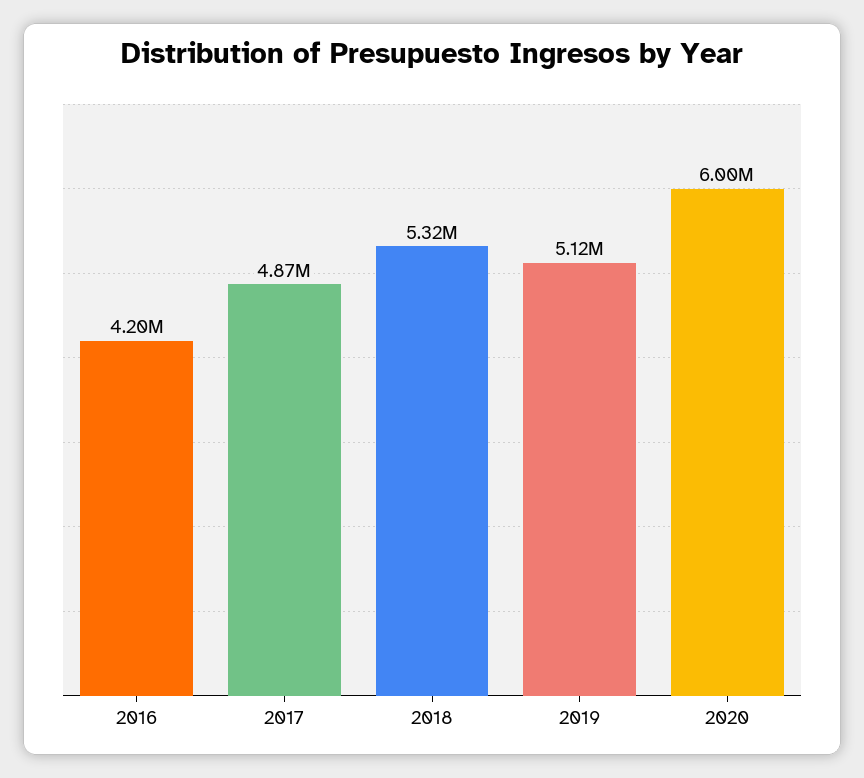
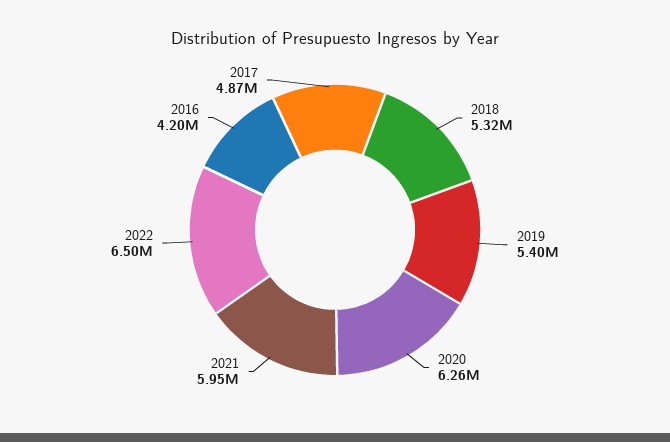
2019: 5120000 -> 5400000
2020: 6000000 -> 6260000
2021: none -> 5950000
2022: none -> 6500000

